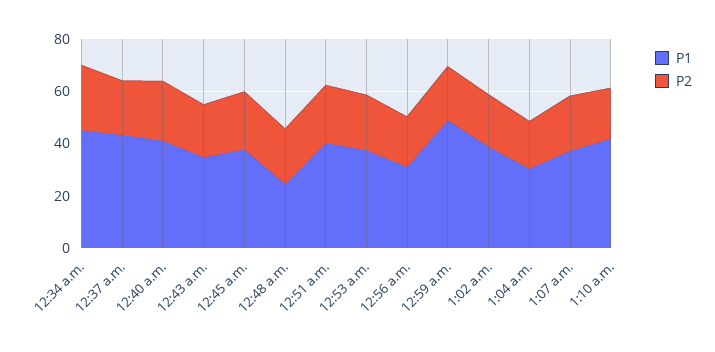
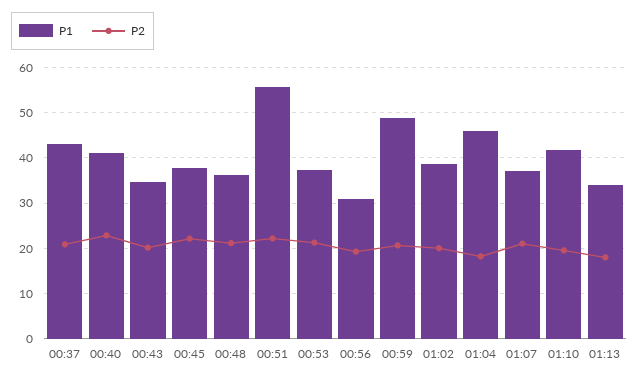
P1, 12:34 a.m.: 45 -> none
P2, 12:34 a.m.: 25 -> none
P1, 12:48 a.m.: 25 -> 36
P1, 12:51 a.m.: 40 -> 56
P1, 1:04 a.m.: 30 -> 46
P1, 01:13: none -> 34
P2, 01:13: none -> 18

